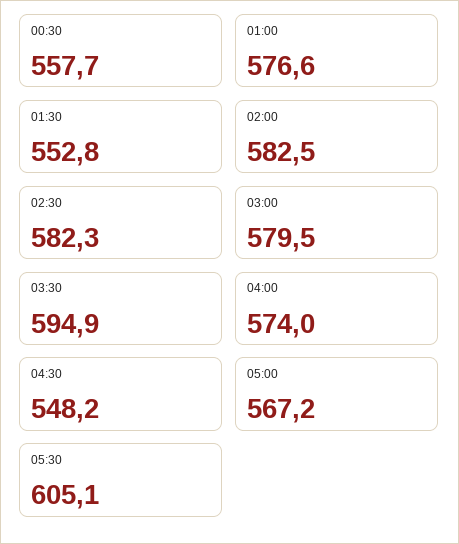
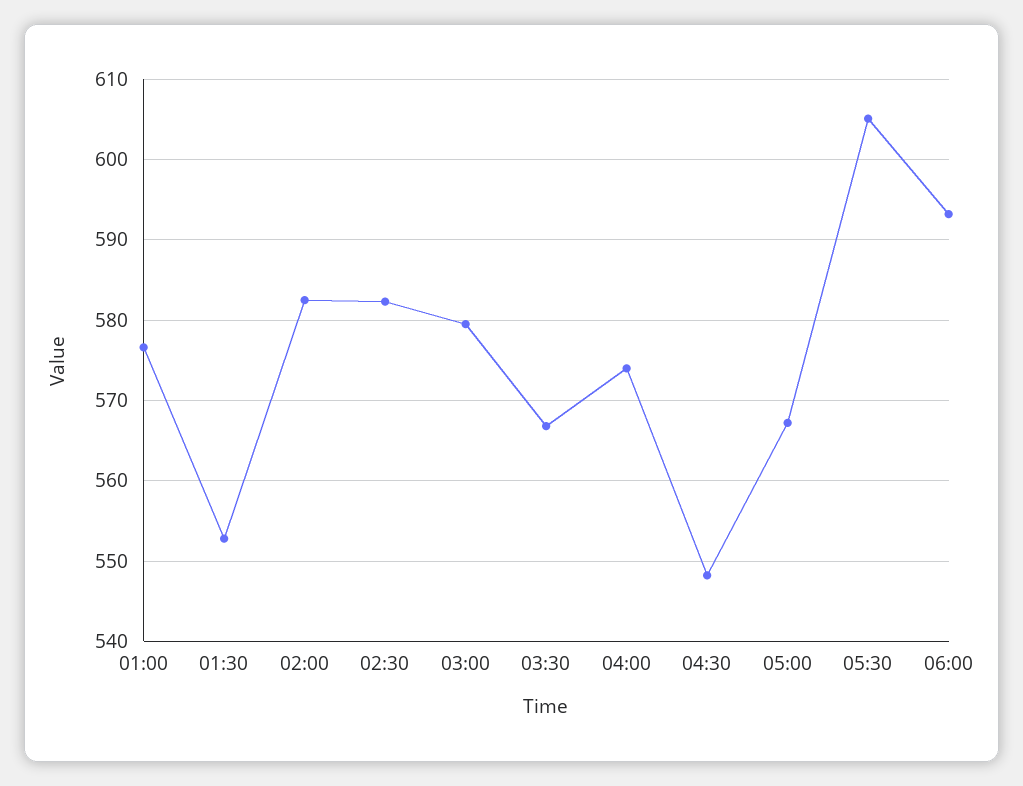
00:30: 557.7 -> none
03:30: 594.9 -> 567
06:00: none -> 593

